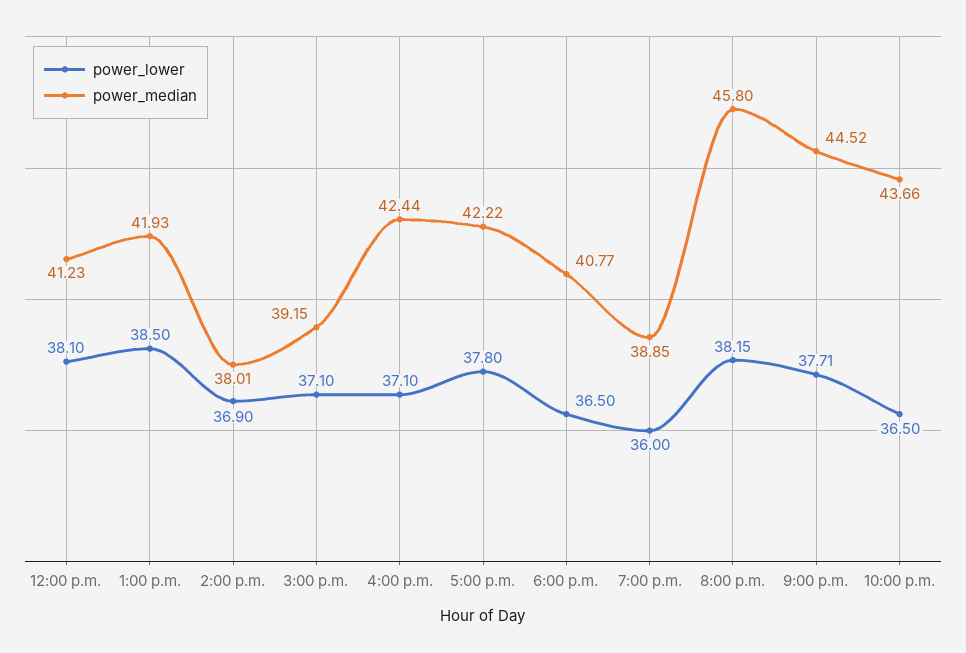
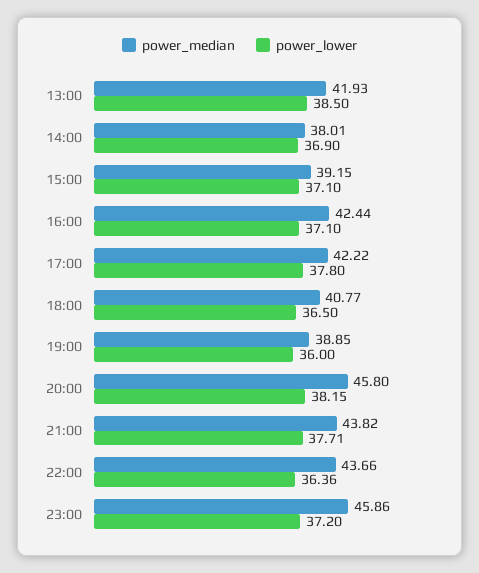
power_lower, 12:00 p.m.: 38.1 -> none
power_median, 12:00 p.m.: 41.23 -> none
power_median, 9:00 p.m.: 44.52 -> 43.82
power_lower, 10:00 p.m.: 36.5 -> 36.36
power_median, 23:00: none -> 45.86
power_lower, 23:00: none -> 37.2

